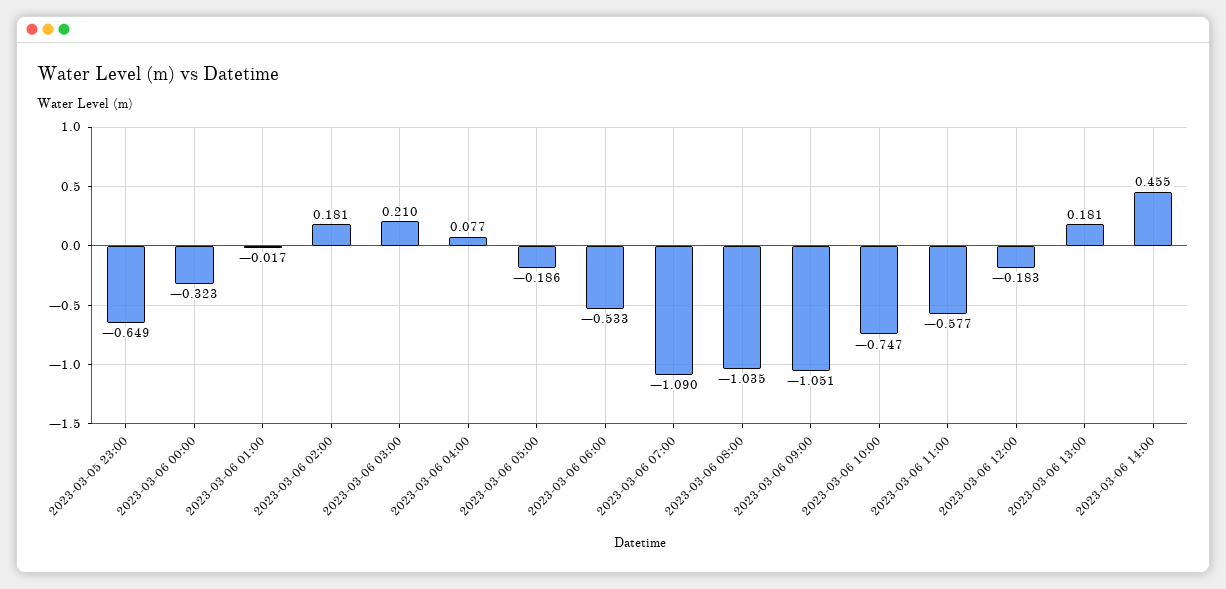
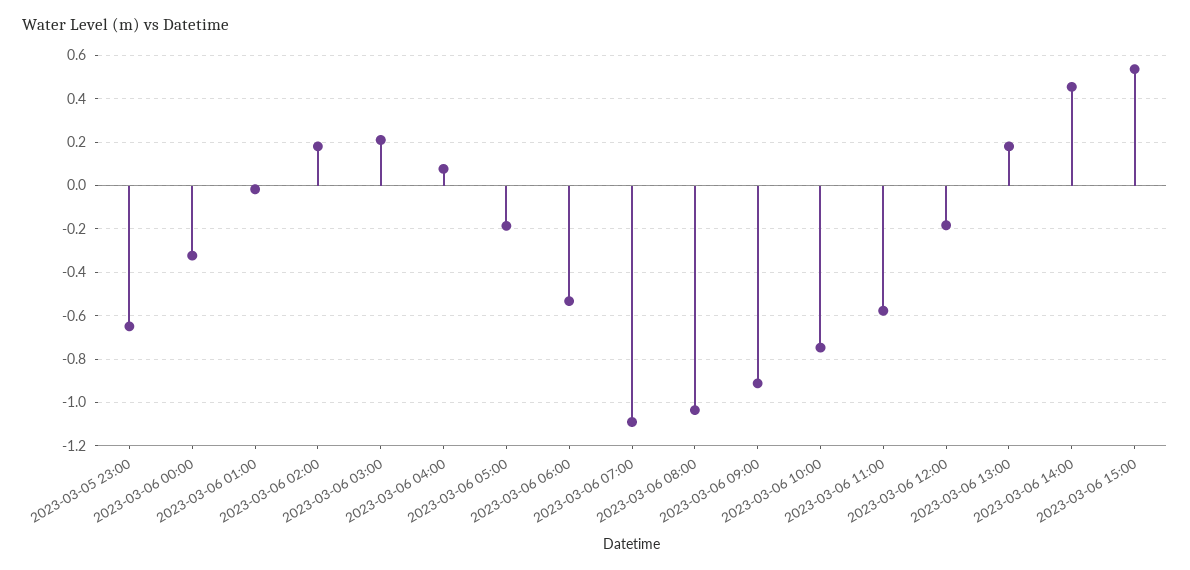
2023-03-06 09:00: -1.051 -> -0.9
2023-03-06 15:00: none -> 0.55

